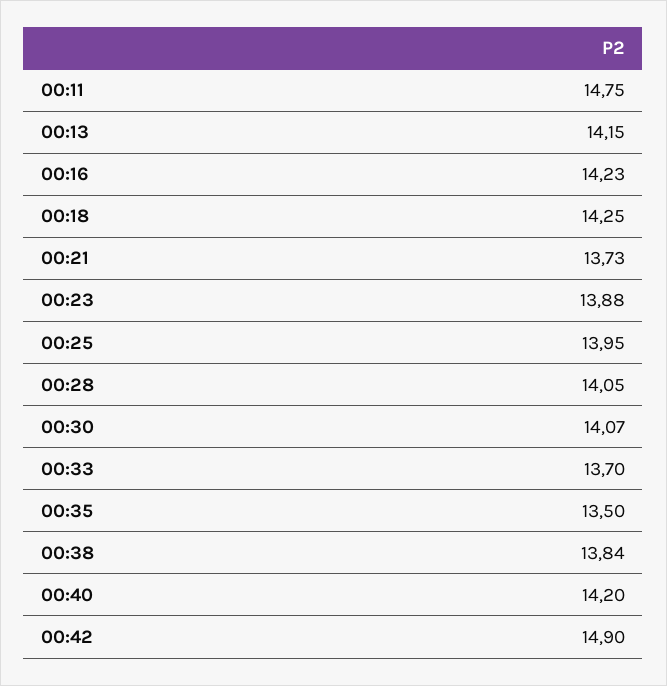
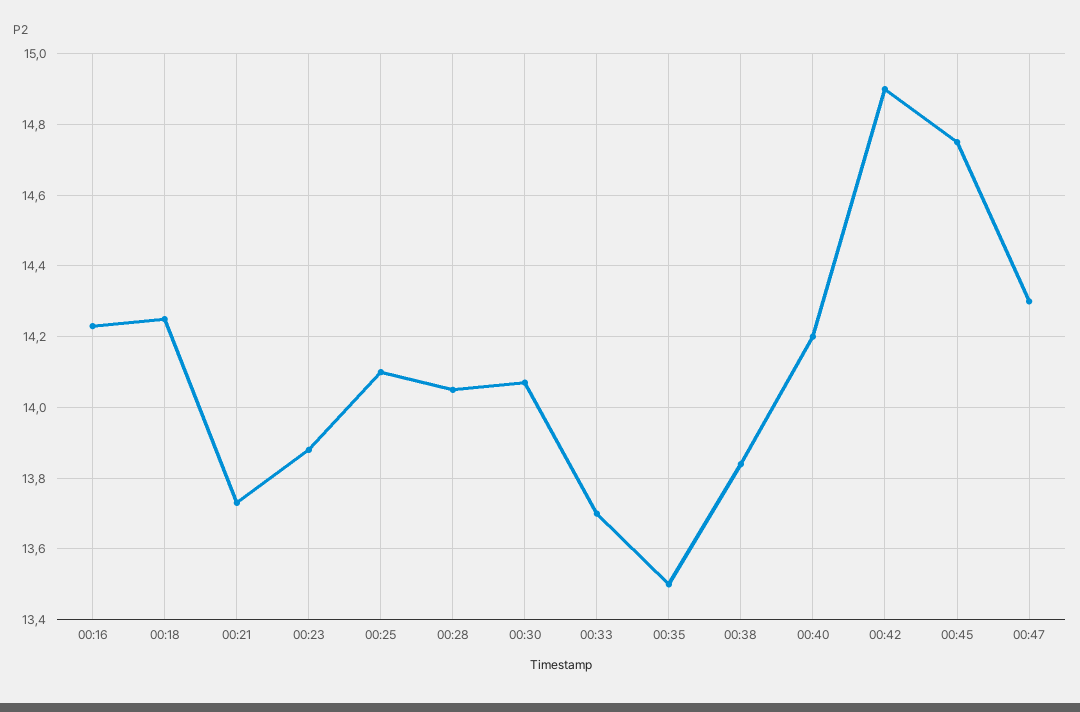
00:11: 14.75 -> none
00:13: 14.15 -> none
00:25: 13.95 -> 14.1
00:45: none -> 14.75
00:47: none -> 14.3

